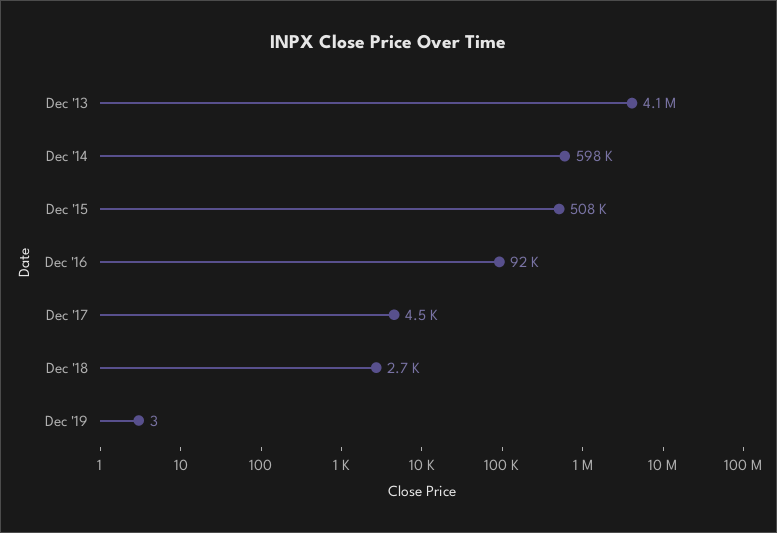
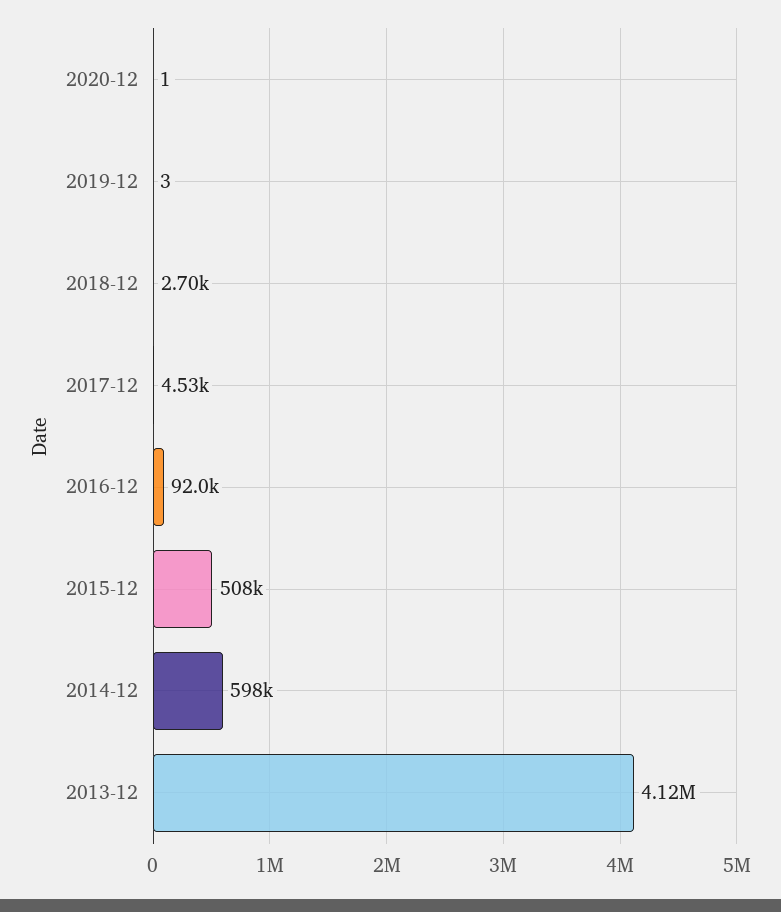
2020-12: none -> 1

